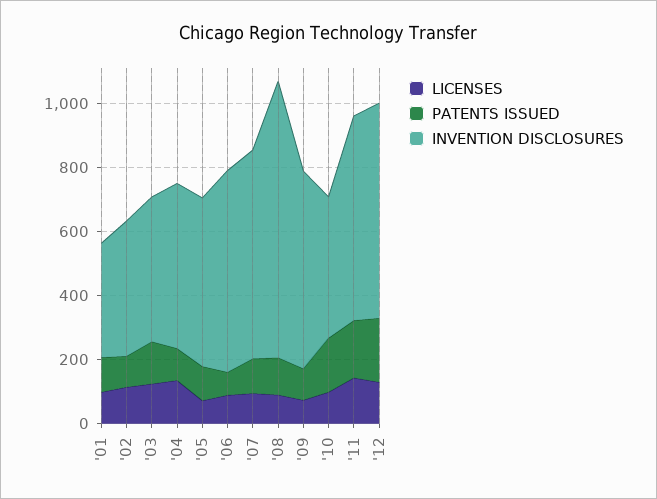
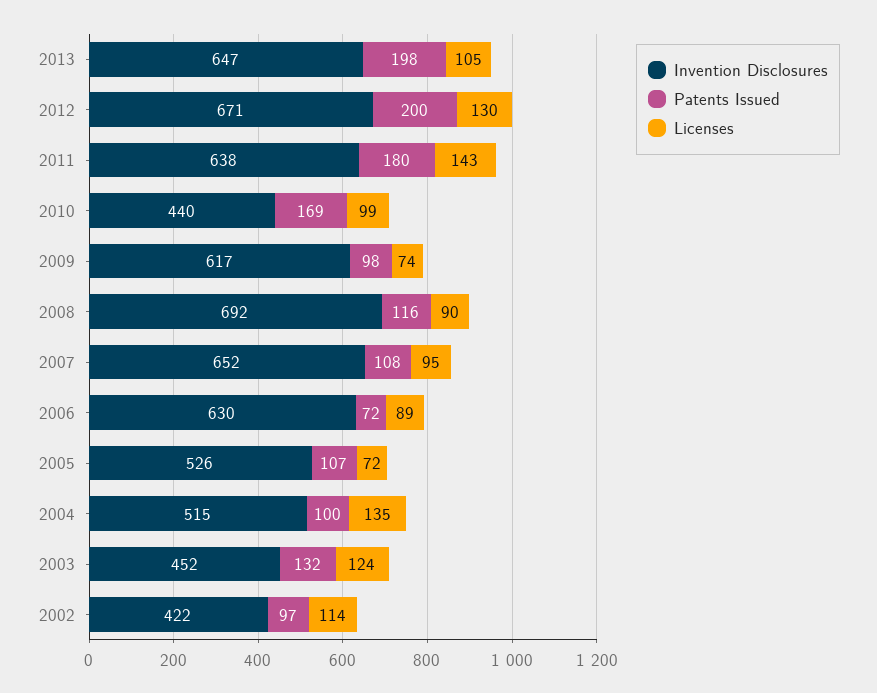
LICENSES, '01: 100 -> none
PATENTS ISSUED, '01: 100 -> none
INVENTION DISCLOSURES, '01: 350 -> none
INVENTION DISCLOSURES, '08: 850 -> 692
INVENTION DISCLOSURES, 2013: none -> 647
PATENTS ISSUED, 2013: none -> 198
LICENSES, 2013: none -> 105

